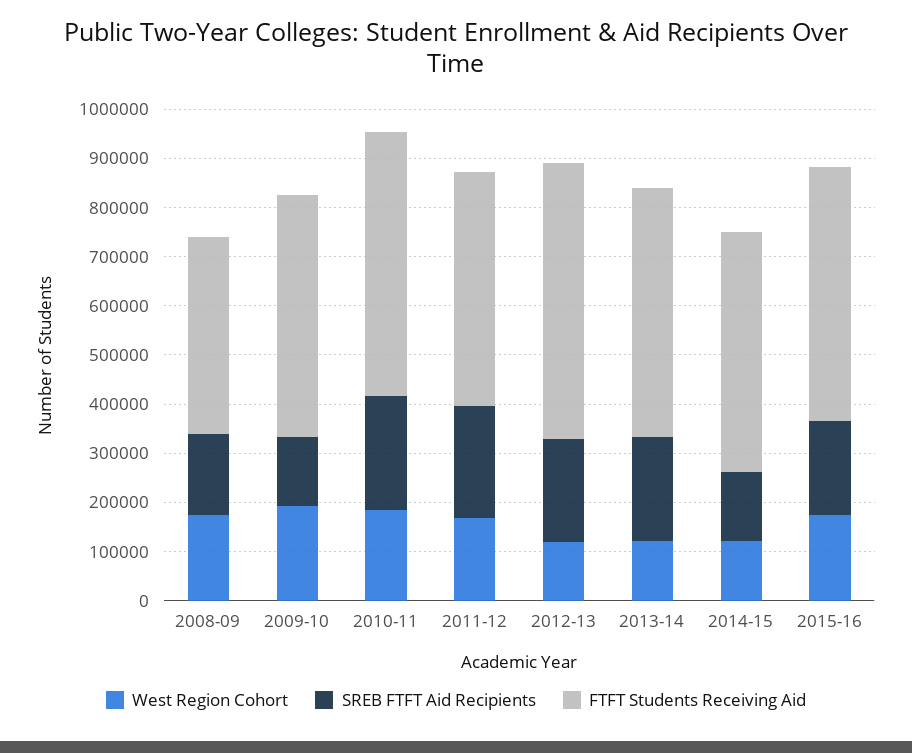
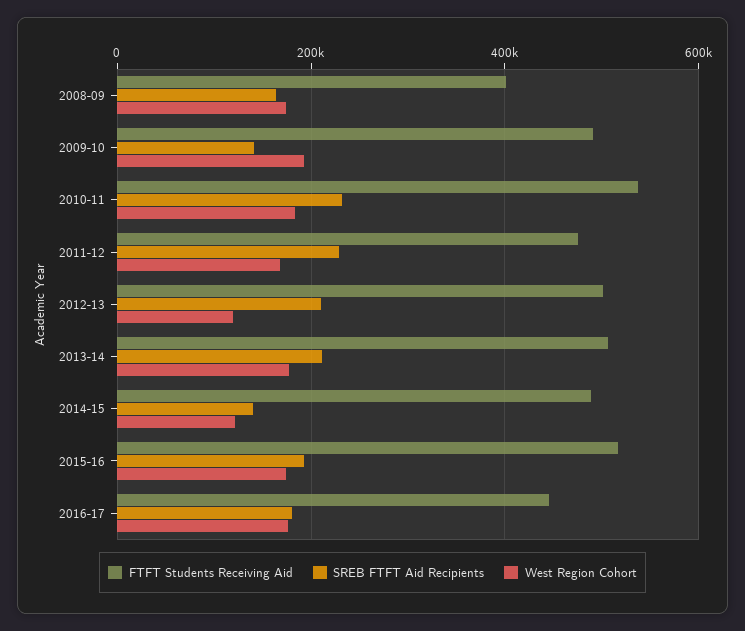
FTFT Students Receiving Aid, 2012-13: 560000 -> 500000
West Region Cohort, 2013-14: 120000 -> 180000
FTFT Students Receiving Aid, 2016-17: none -> 440000
SREB FTFT Aid Recipients, 2016-17: none -> 180000
West Region Cohort, 2016-17: none -> 180000

